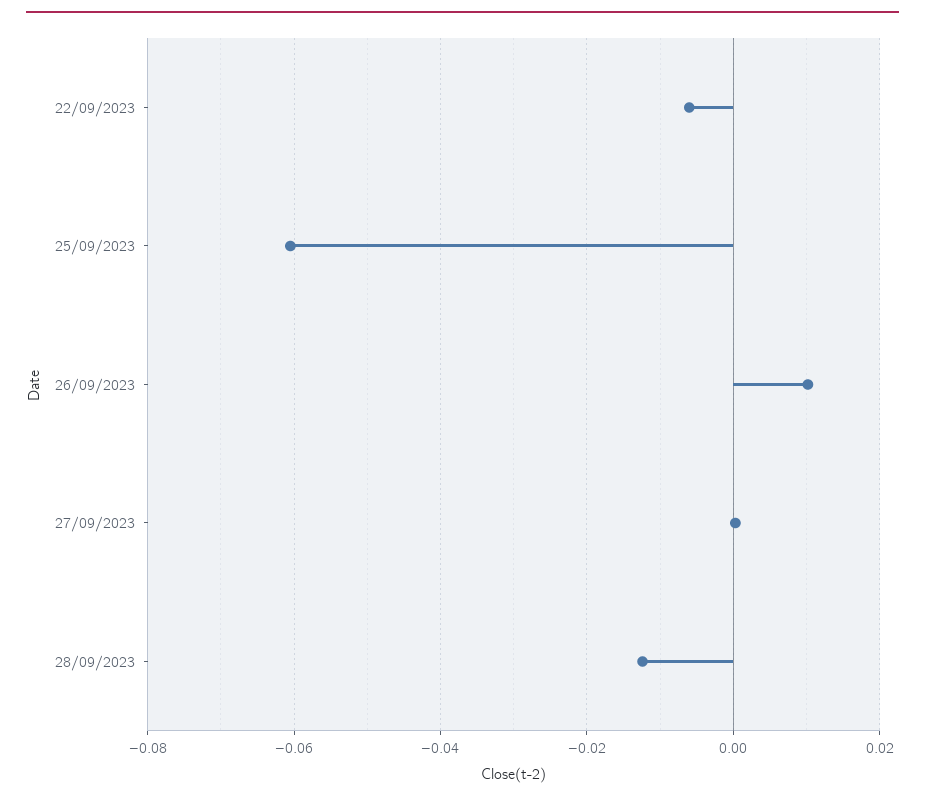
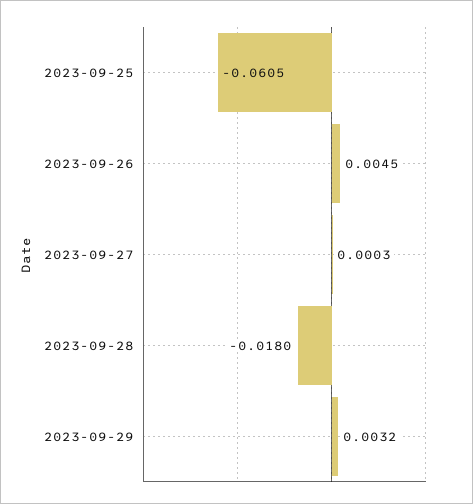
22/09/2023: -0.006 -> none
26/09/2023: 0.01 -> 0.0045
28/09/2023: -0.012 -> -0.018
2023-09-29: none -> 0.0032

